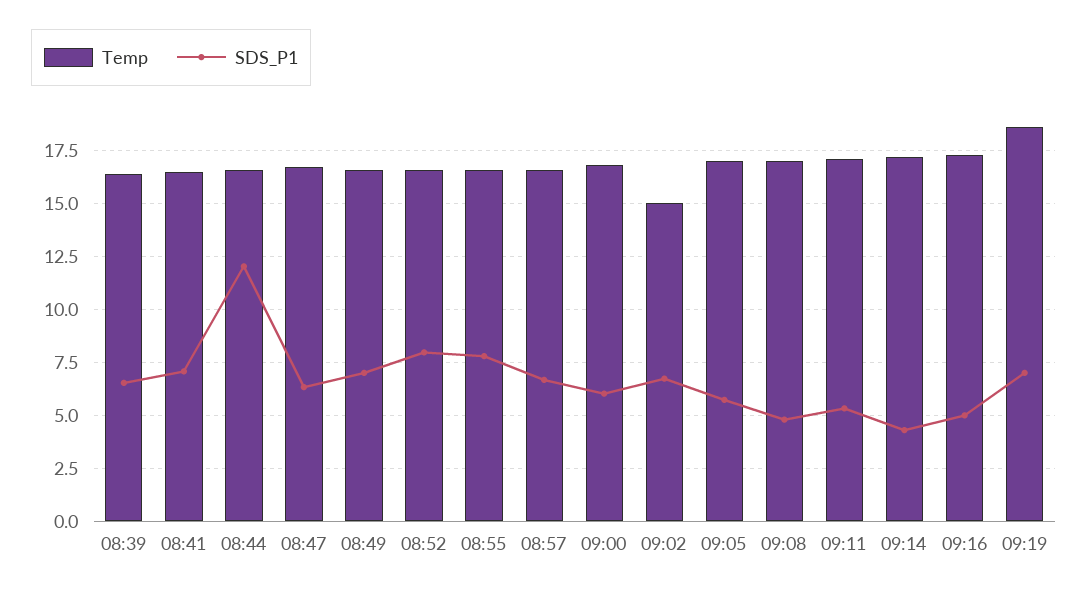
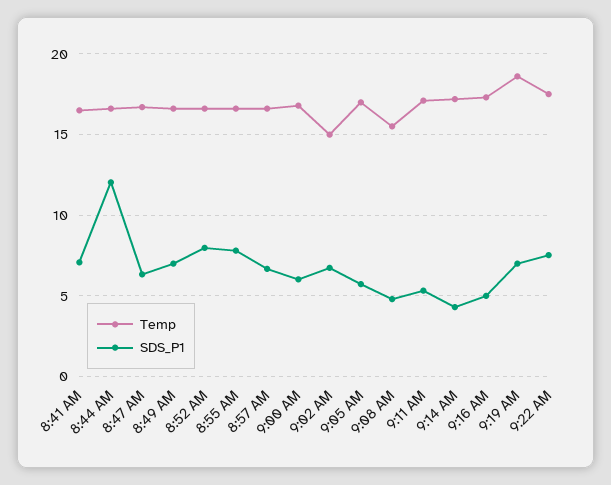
Temp, 08:39: 16.5 -> none
SDS_P1, 08:39: 6.5 -> none
Temp, 09:08: 17 -> 15.5
Temp, 9:22 AM: none -> 17.5
SDS_P1, 9:22 AM: none -> 7.5

